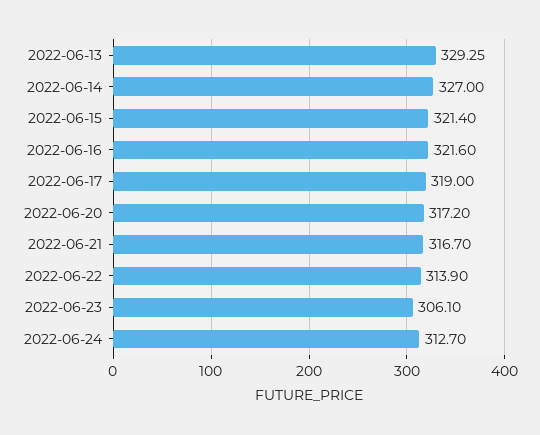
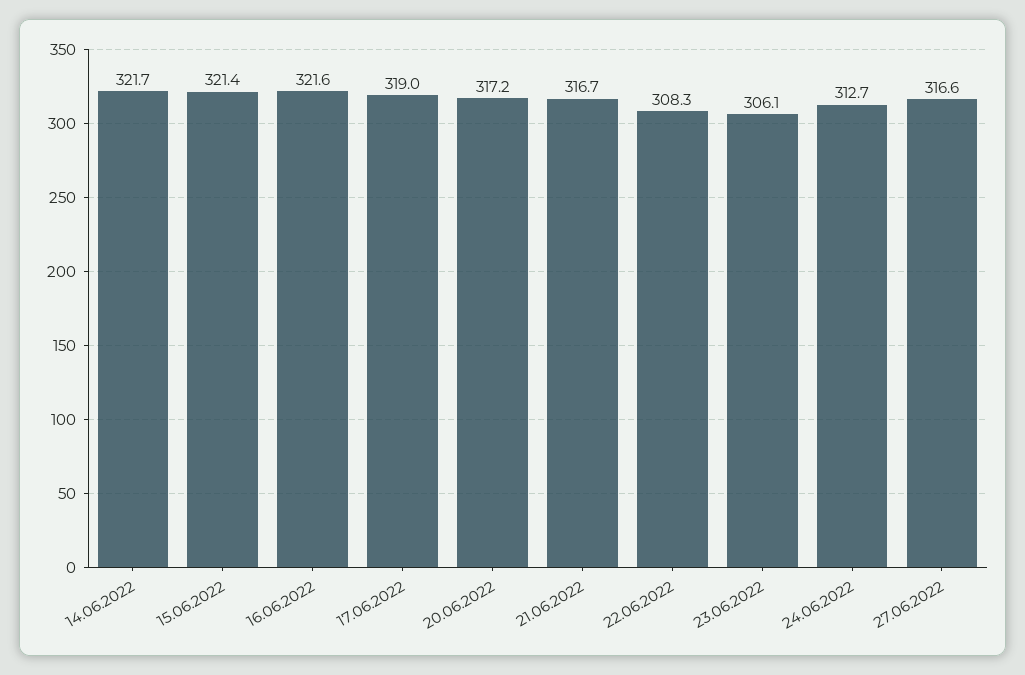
2022-06-13: 329.25 -> none
2022-06-14: 327 -> 321.7
2022-06-22: 313.9 -> 308.3
27.06.2022: none -> 316.6

